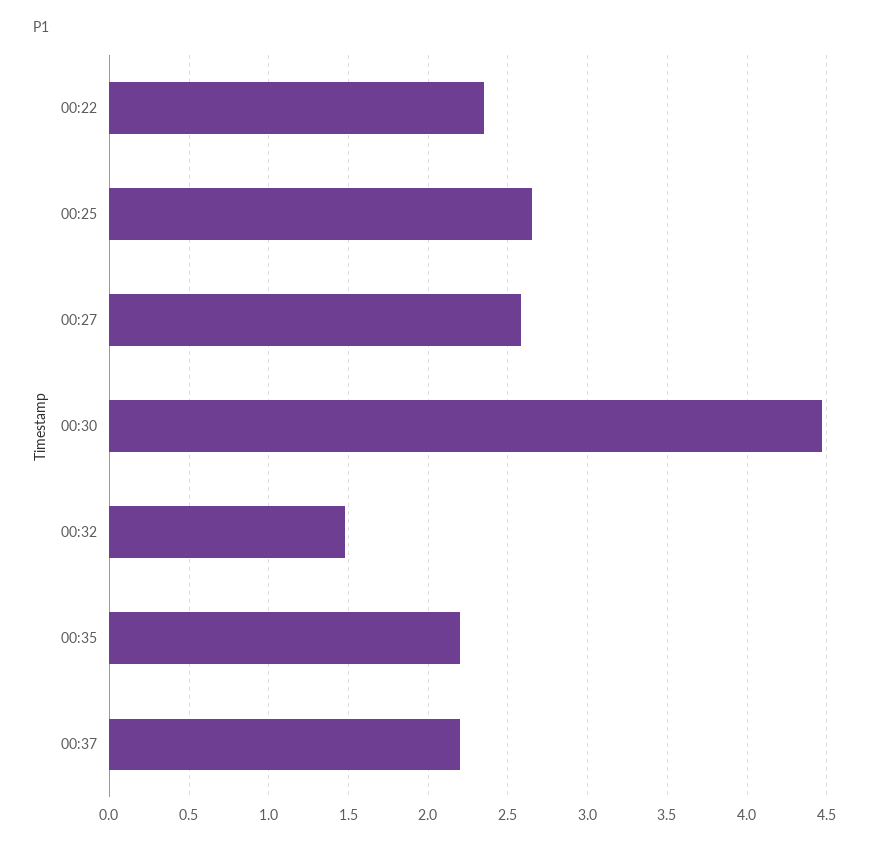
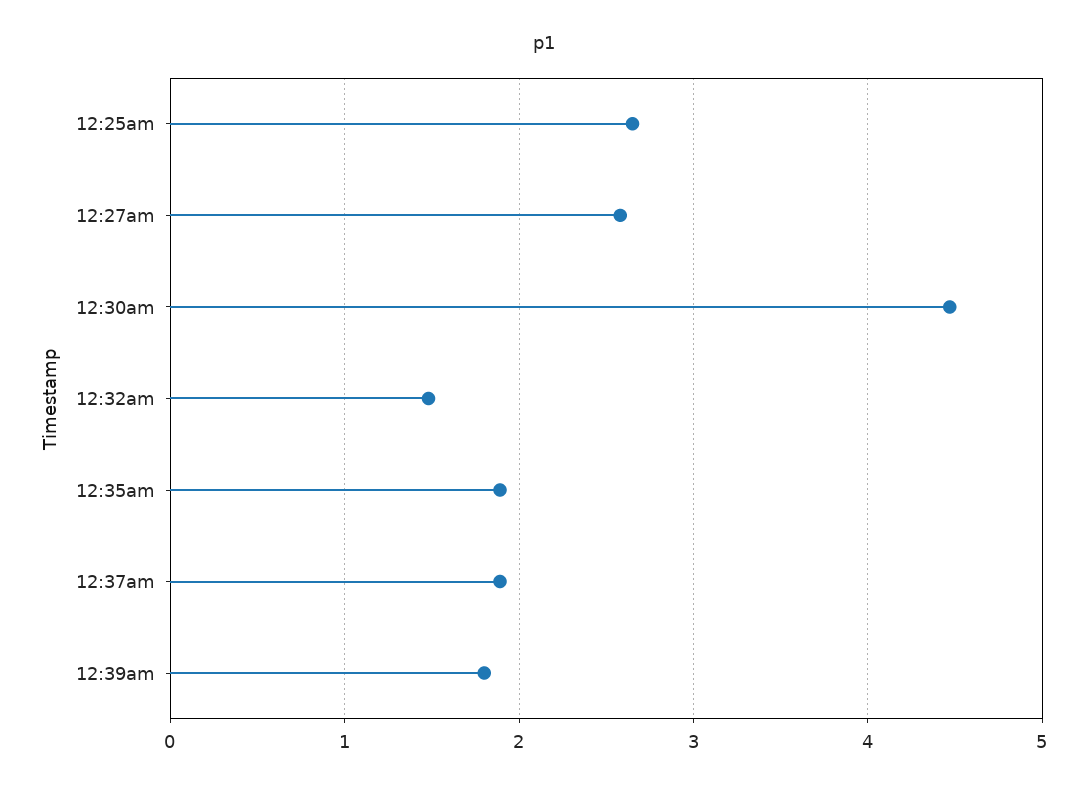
00:22: 2.35 -> none
00:35: 2.2 -> 1.9
00:37: 2.2 -> 1.9
12:39am: none -> 1.8

